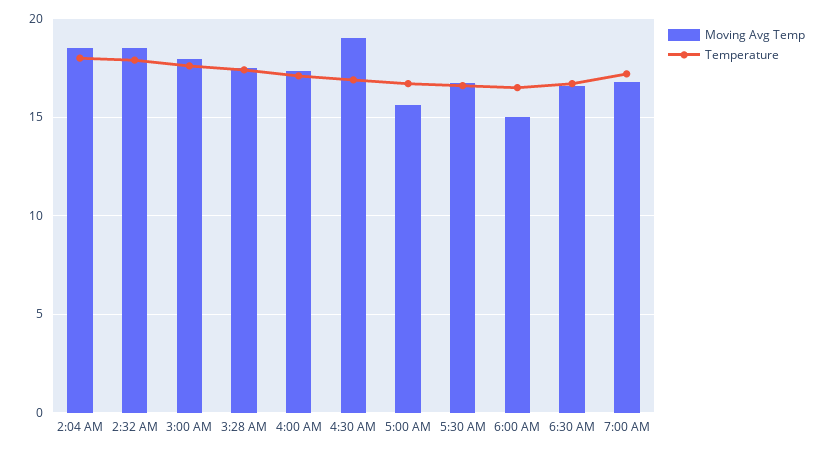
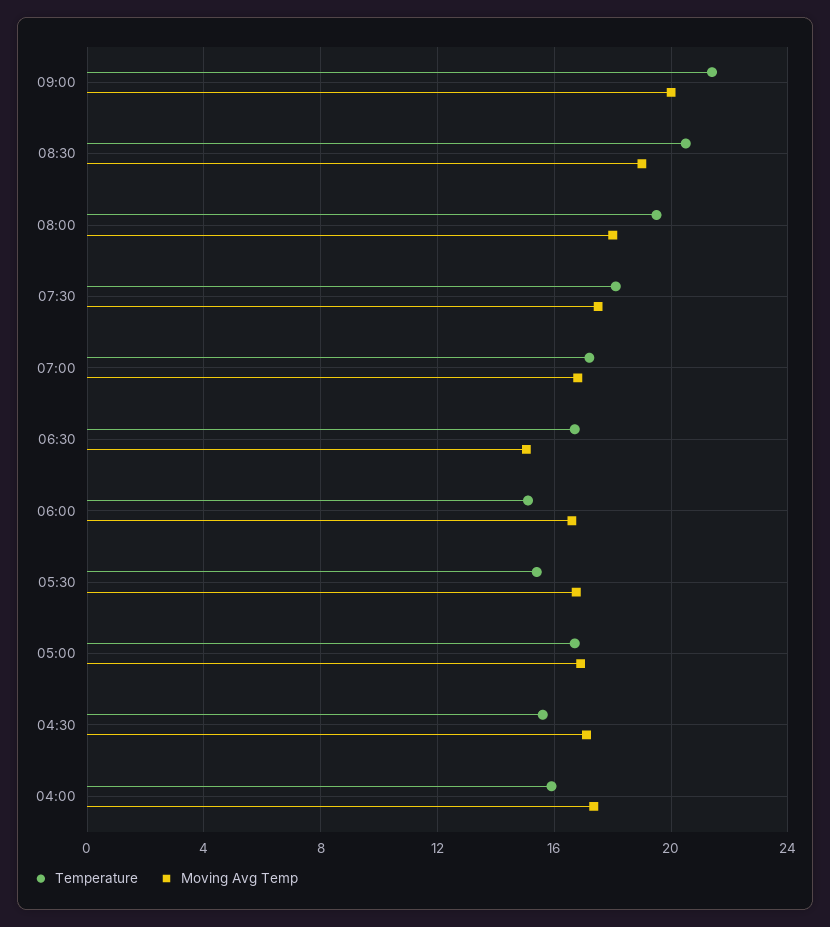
Moving Avg Temp, 2:04 AM: 18.5 -> none
Temperature, 2:04 AM: 18 -> none
Moving Avg Temp, 2:32 AM: 18.5 -> none
Temperature, 2:32 AM: 18 -> none
Moving Avg Temp, 3:00 AM: 18 -> none
Temperature, 3:00 AM: 17.5 -> none
Moving Avg Temp, 3:28 AM: 17.5 -> none
Temperature, 3:28 AM: 17.5 -> none
Temperature, 4:00 AM: 17 -> 16
Moving Avg Temp, 4:30 AM: 19 -> 17
Temperature, 4:30 AM: 17 -> 15.5
Moving Avg Temp, 5:00 AM: 15.5 -> 17
Temperature, 5:30 AM: 16.5 -> 15.5
Moving Avg Temp, 6:00 AM: 15 -> 16.5
Temperature, 6:00 AM: 16.5 -> 15
Moving Avg Temp, 6:30 AM: 16.5 -> 15
Temperature, 09:00: none -> 21.5
Moving Avg Temp, 09:00: none -> 20
Temperature, 08:30: none -> 20.5
Moving Avg Temp, 08:30: none -> 19
Temperature, 08:00: none -> 19.5
Moving Avg Temp, 08:00: none -> 18
Temperature, 07:30: none -> 18
Moving Avg Temp, 07:30: none -> 17.5

